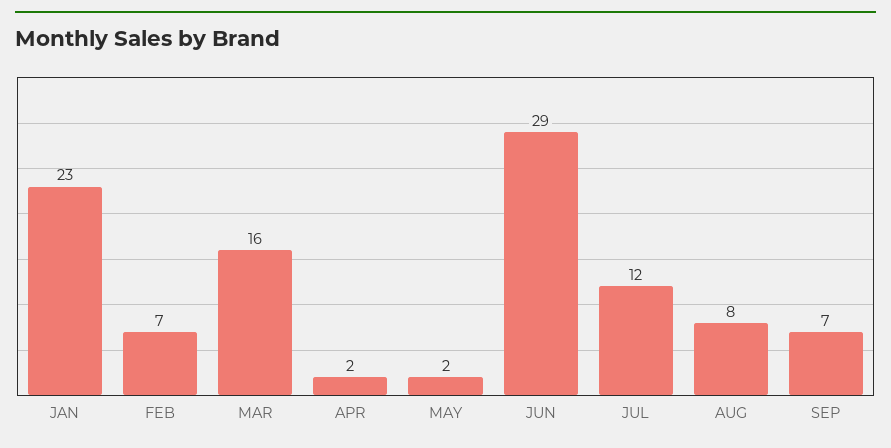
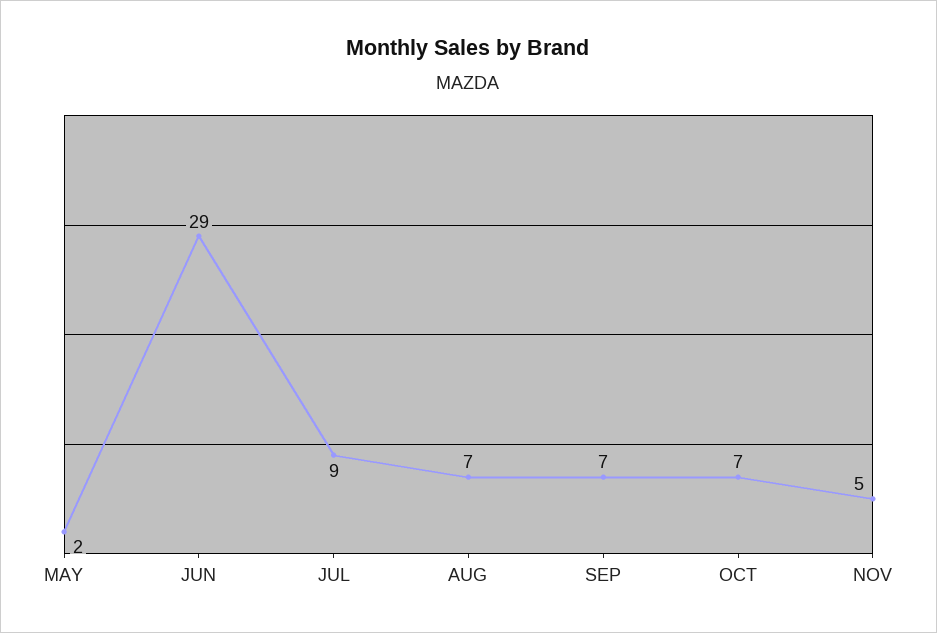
JAN: 23 -> none
FEB: 7 -> none
MAR: 16 -> none
APR: 2 -> none
JUL: 12 -> 9
AUG: 8 -> 7
OCT: none -> 7
NOV: none -> 5

